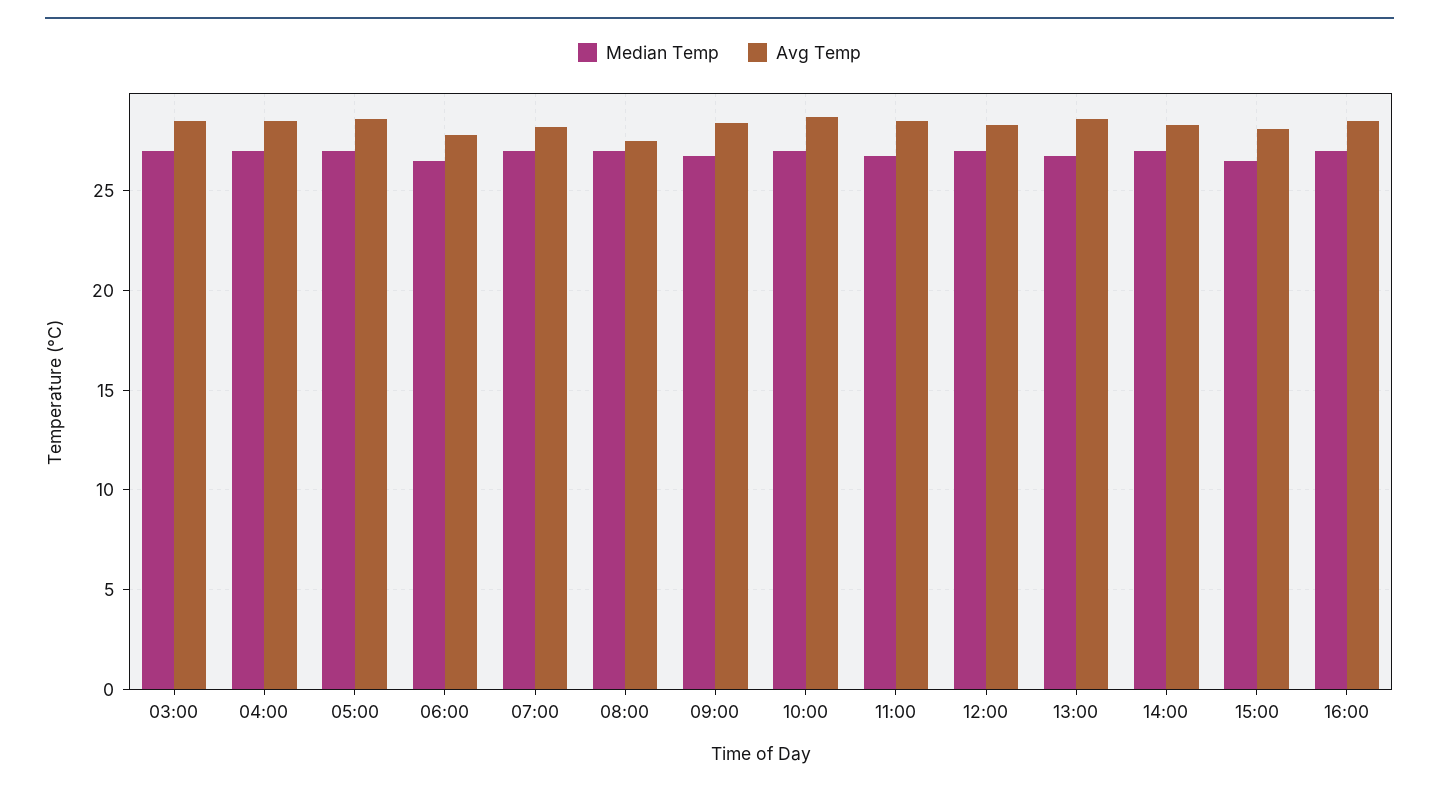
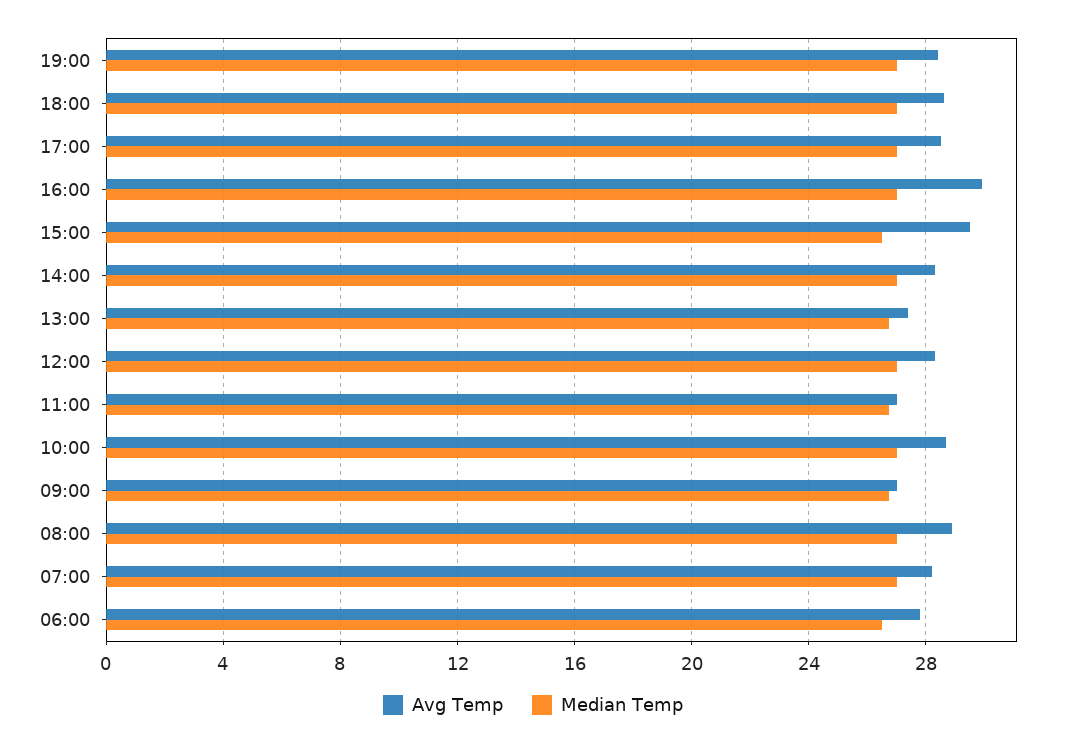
Median Temp, 03:00: 27 -> none
Avg Temp, 03:00: 28.5 -> none
Median Temp, 04:00: 27 -> none
Avg Temp, 04:00: 28.5 -> none
Median Temp, 05:00: 27 -> none
Avg Temp, 05:00: 28.5 -> none
Avg Temp, 08:00: 27.5 -> 29
Avg Temp, 09:00: 28.5 -> 27
Avg Temp, 11:00: 28.5 -> 27
Avg Temp, 13:00: 28.5 -> 27.5
Avg Temp, 15:00: 28 -> 29.5
Avg Temp, 16:00: 28.5 -> 30
Avg Temp, 19:00: none -> 28.5
Median Temp, 19:00: none -> 27
Avg Temp, 18:00: none -> 28.5
Median Temp, 18:00: none -> 27
Avg Temp, 17:00: none -> 28.5
Median Temp, 17:00: none -> 27

